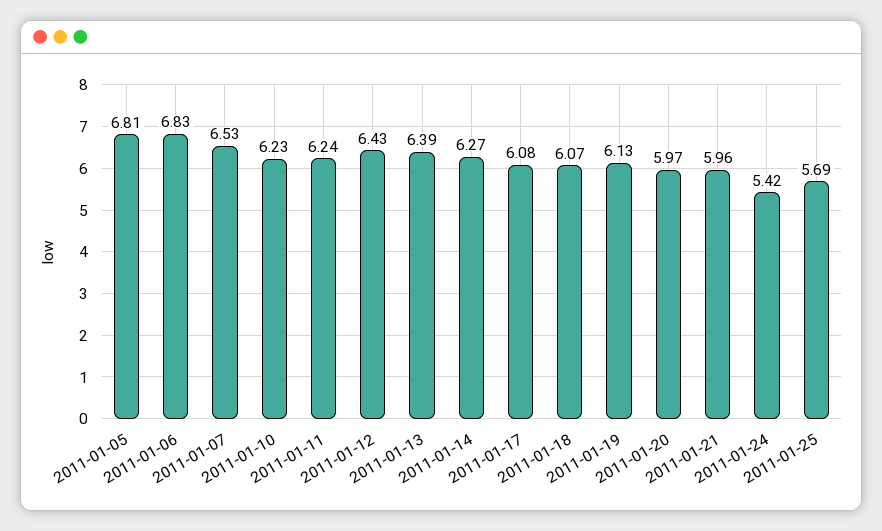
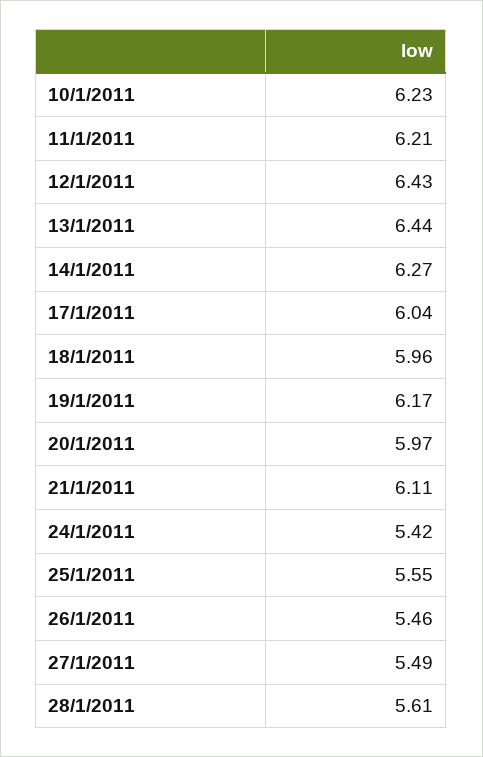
2011-01-05: 6.81 -> none
2011-01-06: 6.83 -> none
2011-01-07: 6.53 -> none
2011-01-11: 6.24 -> 6.21
2011-01-13: 6.39 -> 6.44
2011-01-17: 6.08 -> 6.04
2011-01-18: 6.07 -> 5.96
2011-01-19: 6.13 -> 6.17
2011-01-21: 5.96 -> 6.11
2011-01-25: 5.69 -> 5.55
26/1/2011: none -> 5.46
27/1/2011: none -> 5.49
28/1/2011: none -> 5.61

